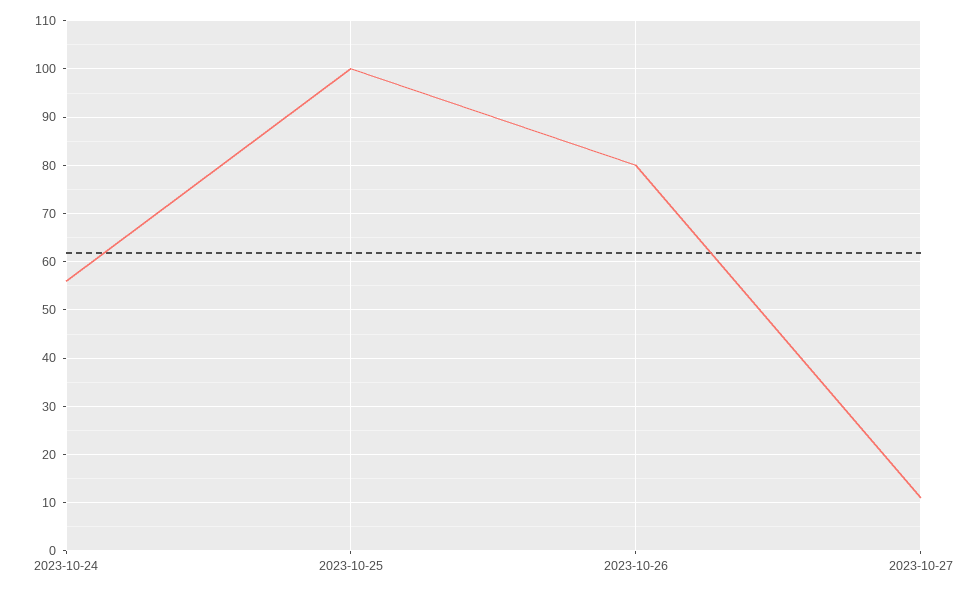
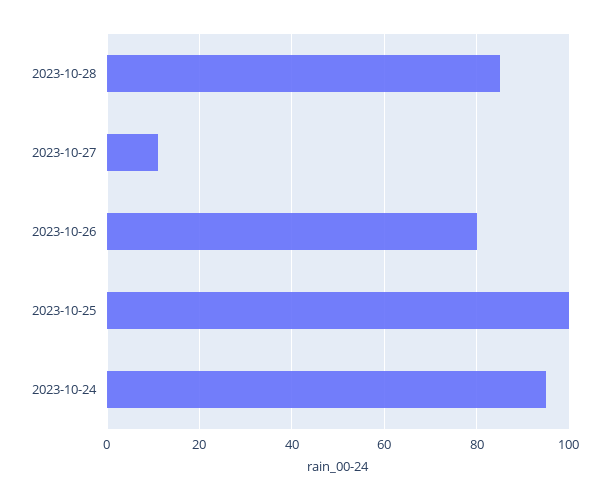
2023-10-24: 55 -> 95
2023-10-28: none -> 85

